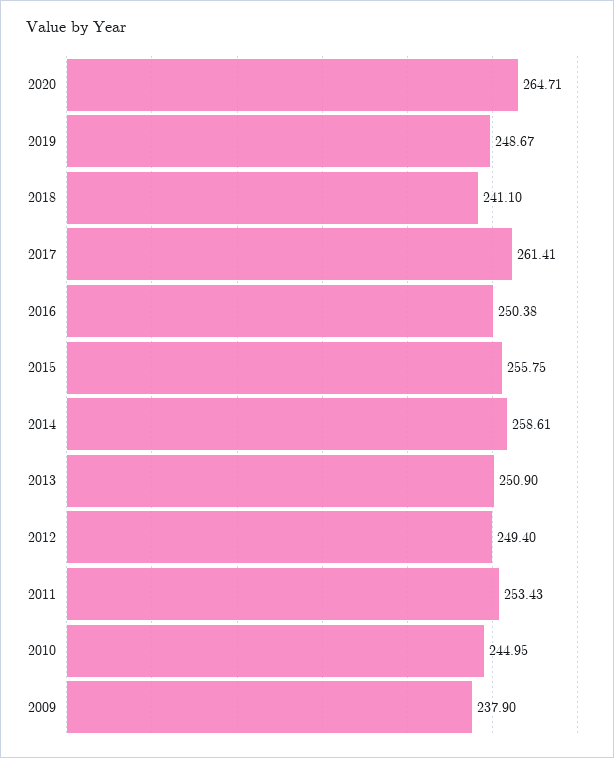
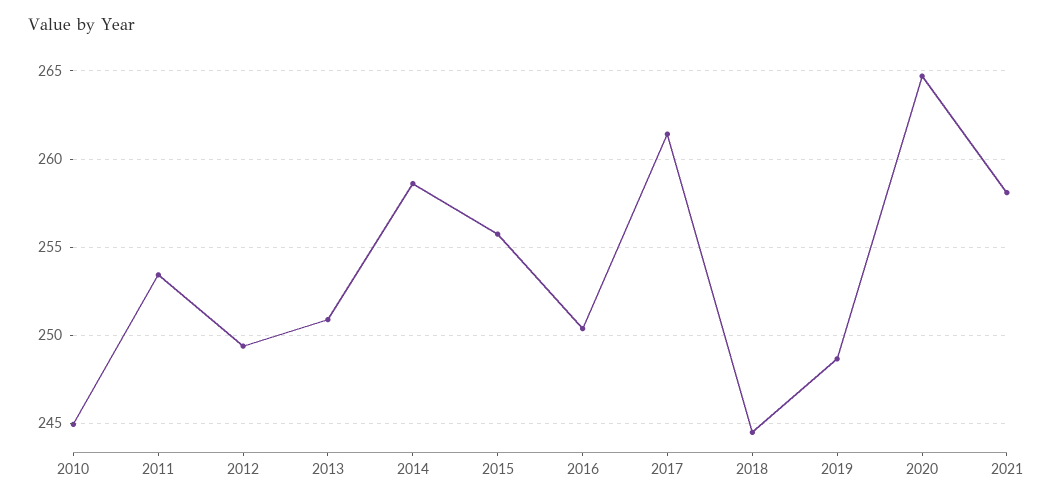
2018: 241.1 -> 244.5
2009: 237.9 -> none
2021: none -> 258

